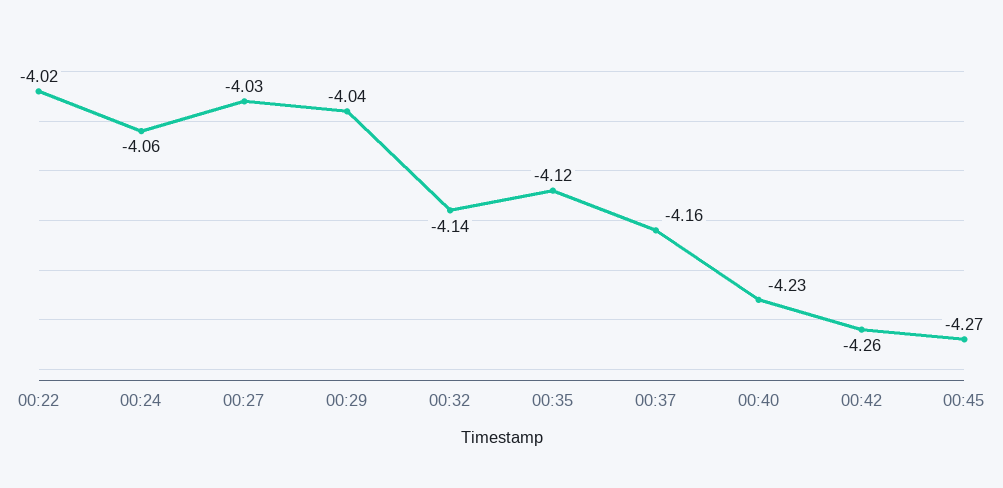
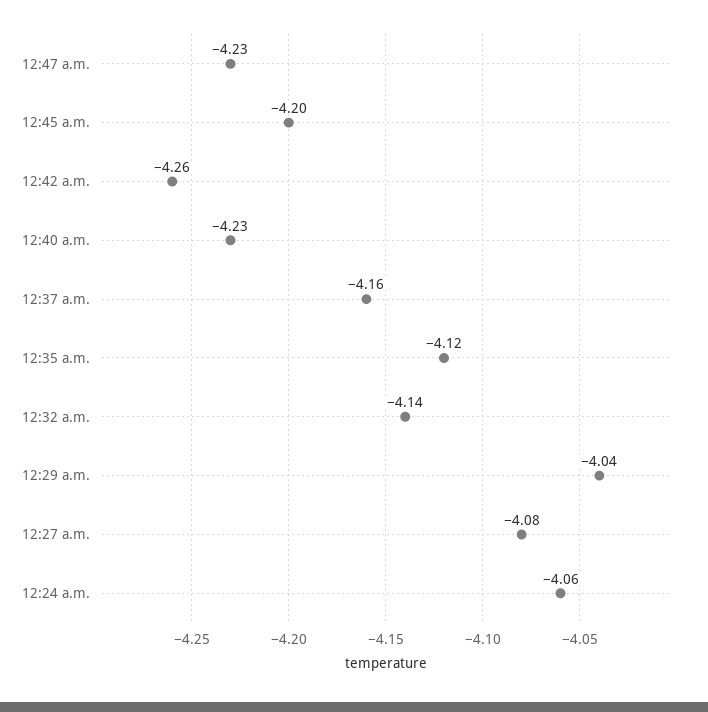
00:22: -4.02 -> none
00:27: -4.03 -> -4.08
00:45: -4.27 -> -4.2
12:47 a.m.: none -> -4.23

